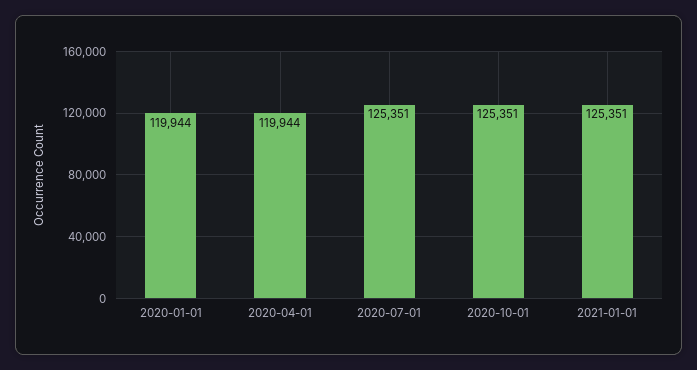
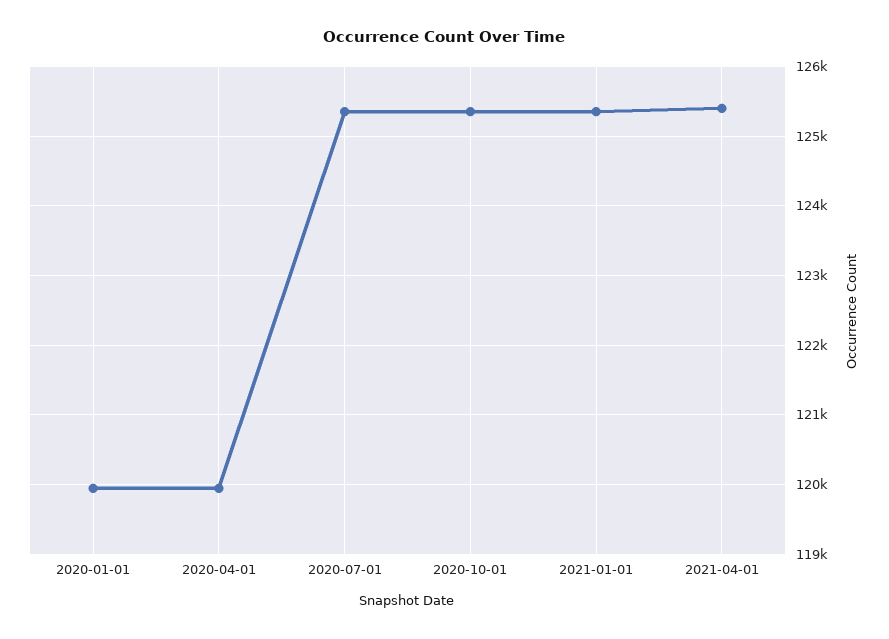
2021-04-01: none -> 125400

